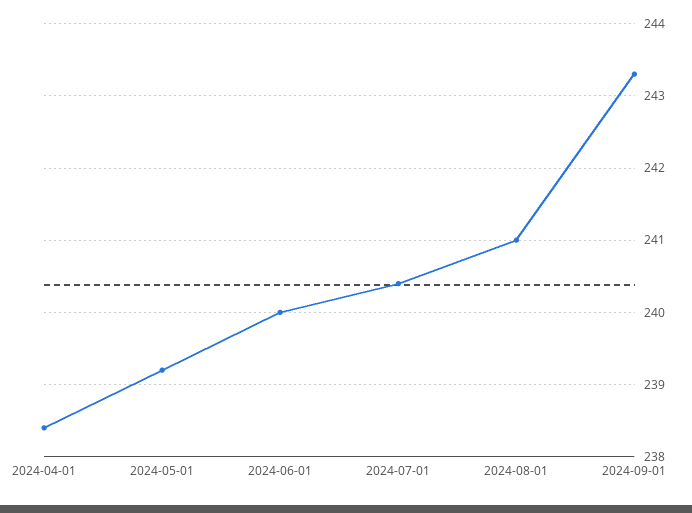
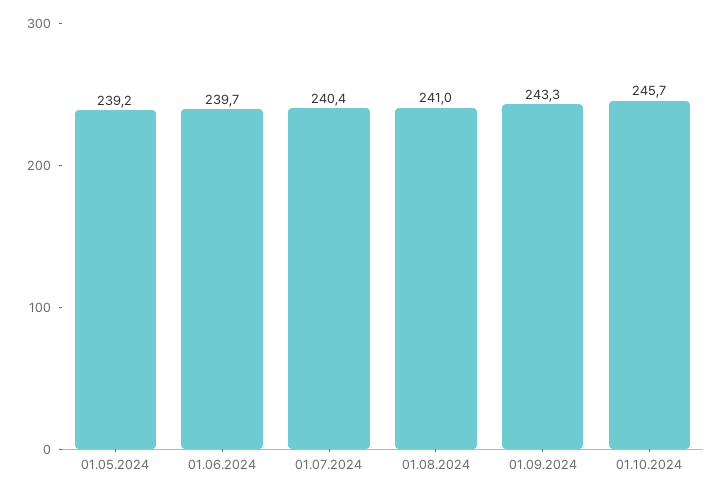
2024-04-01: 238.4 -> none
2024-06-01: 240 -> 239.7
01.10.2024: none -> 245.7

